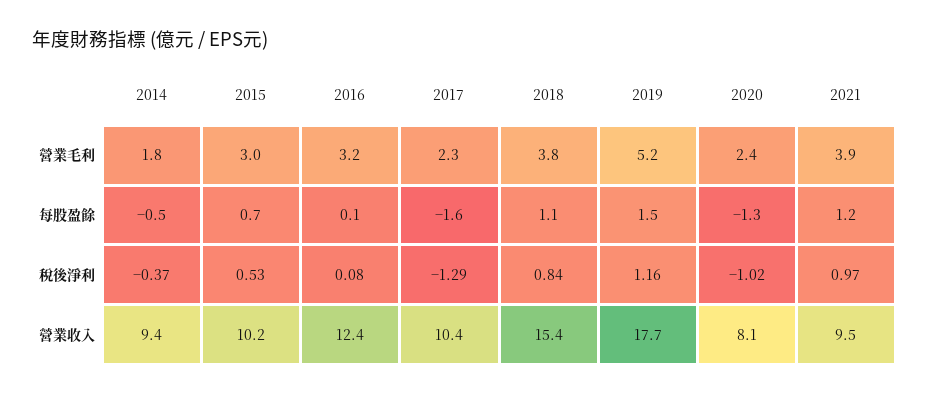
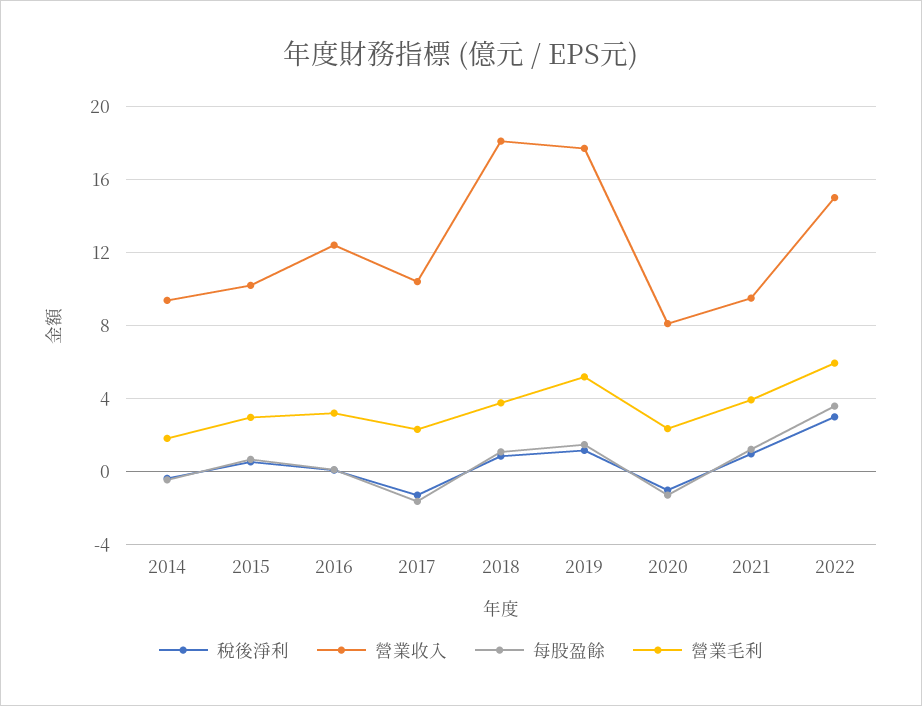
營業收入, 2018: 15.4 -> 18
稅後淨利, 2022: none -> 3
營業收入, 2022: none -> 15
每股盈餘, 2022: none -> 3.5
營業毛利, 2022: none -> 6

